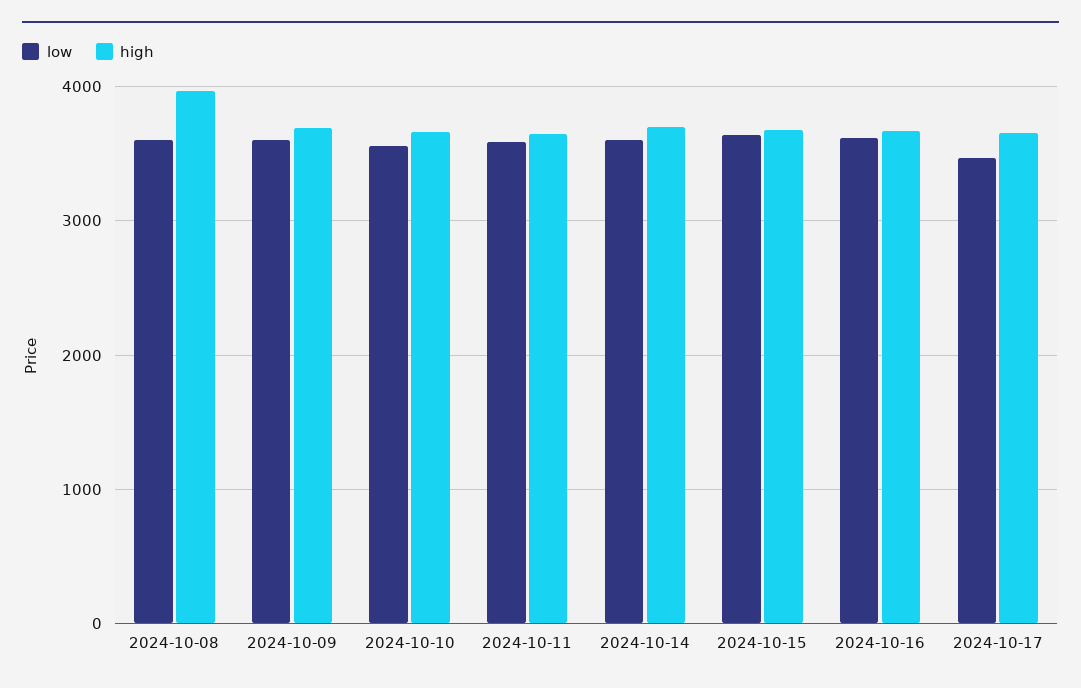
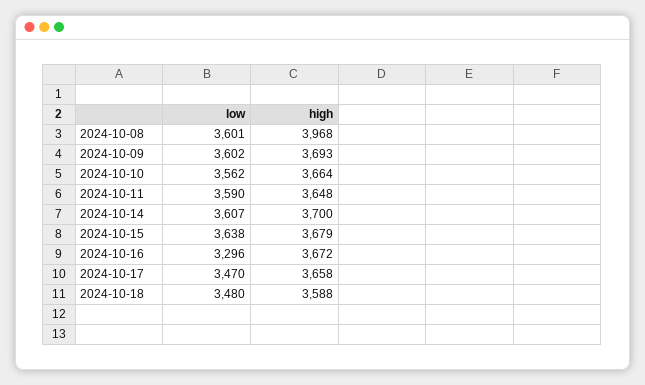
low, 2024-10-16: 3600 -> 3296
low, 2024-10-18: none -> 3480
high, 2024-10-18: none -> 3588

